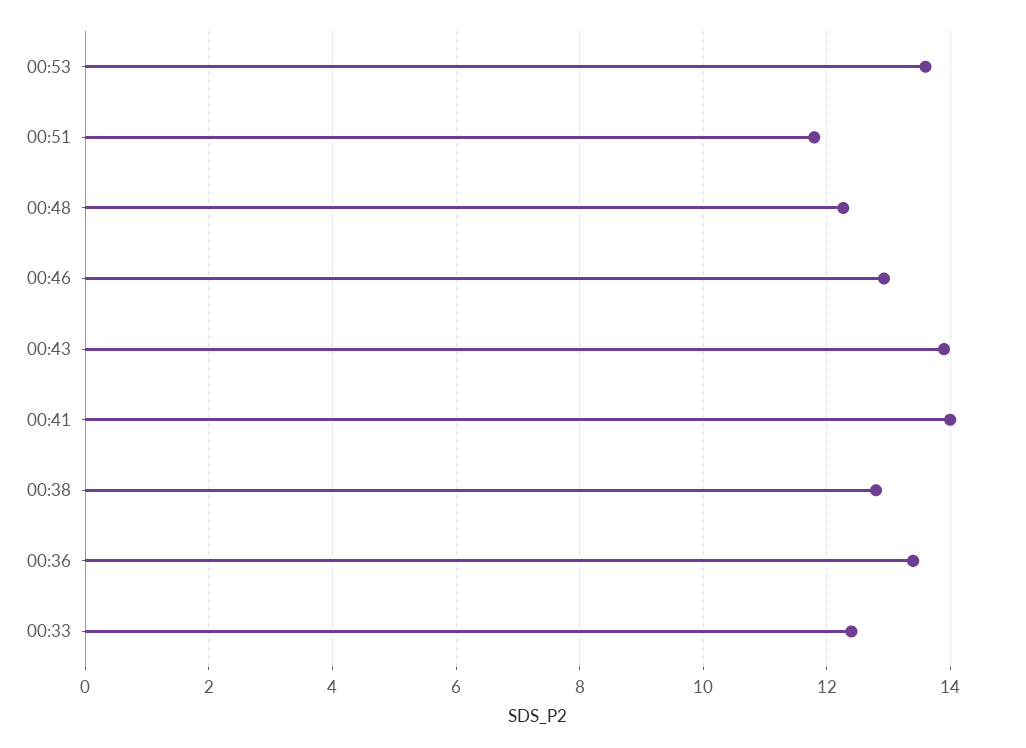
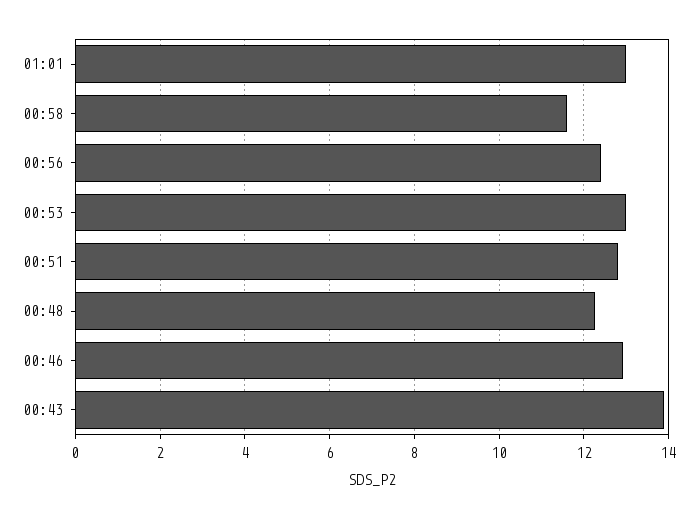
00:53: 13.6 -> 13
00:51: 11.8 -> 12.8
00:41: 14 -> none
00:38: 12.8 -> none
00:36: 13.4 -> none
00:33: 12.4 -> none
01:01: none -> 13
00:58: none -> 11.6
00:56: none -> 12.4

